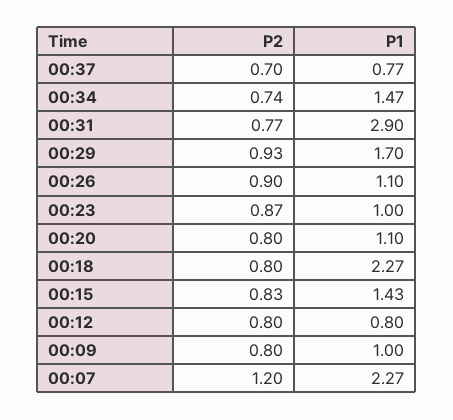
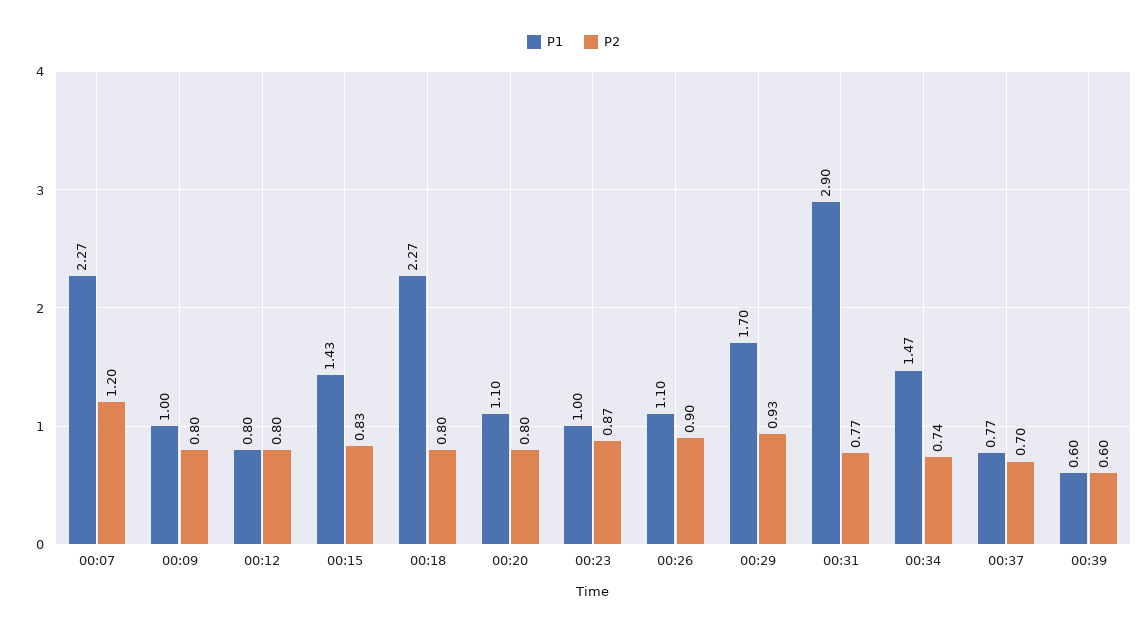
P1, 00:39: none -> 0.6
P2, 00:39: none -> 0.6

